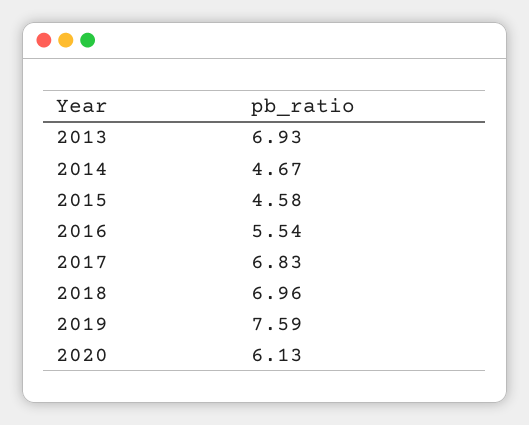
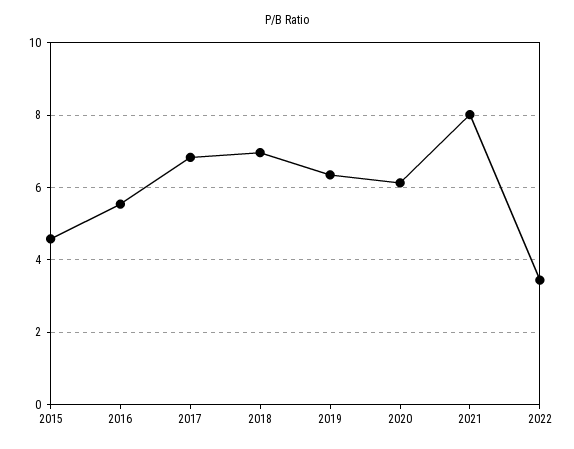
2013: 6.93 -> none
2014: 4.67 -> none
2019: 7.59 -> 6.4
2021: none -> 8
2022: none -> 3.4

